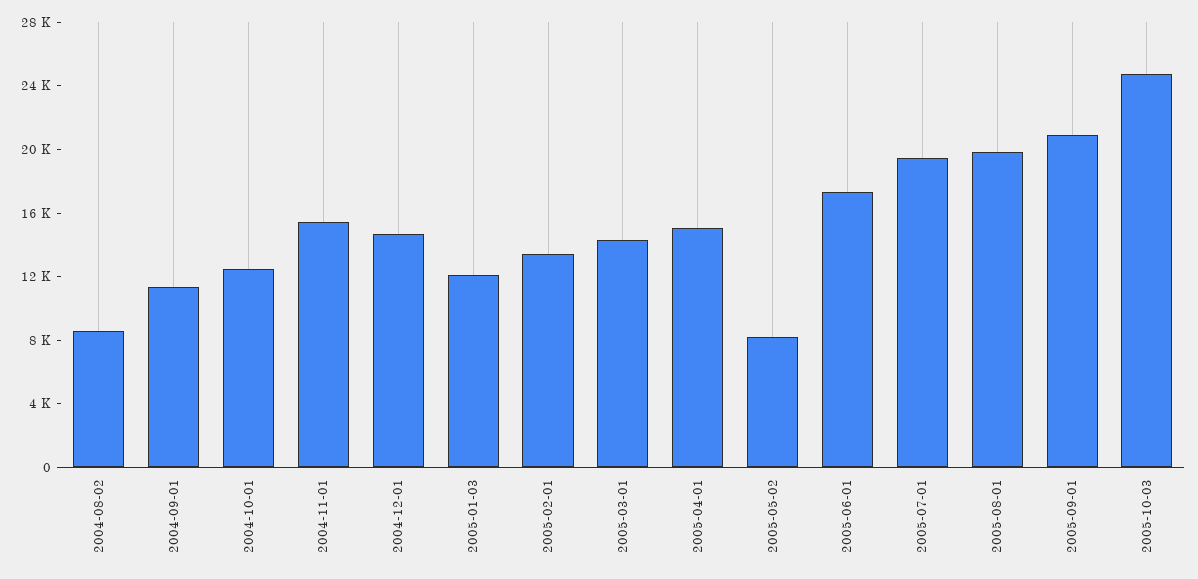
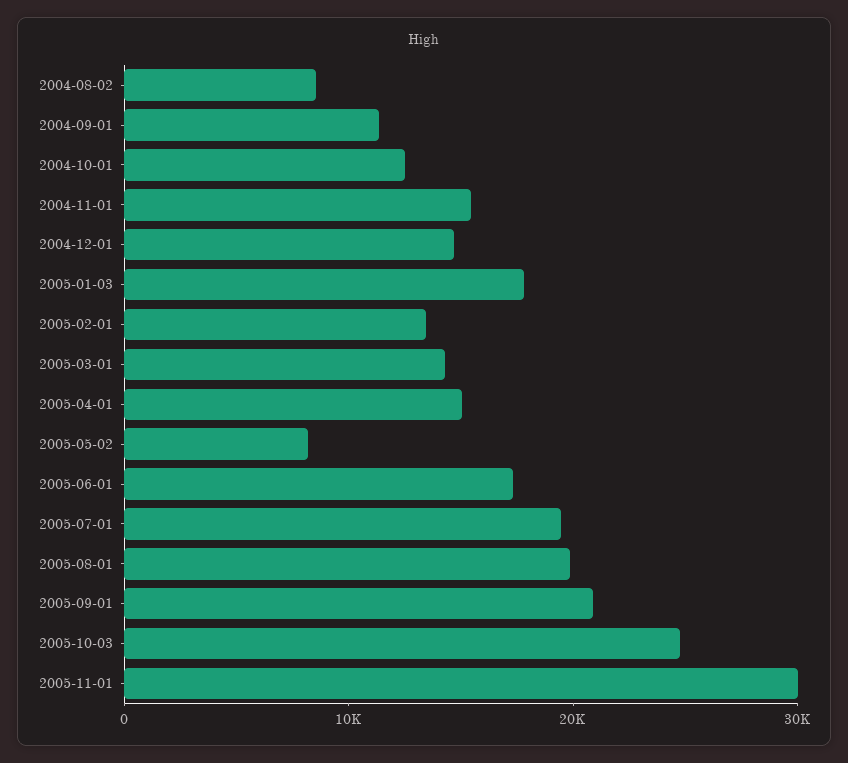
2005-01-03: 12000 -> 18000
2005-11-01: none -> 30000

